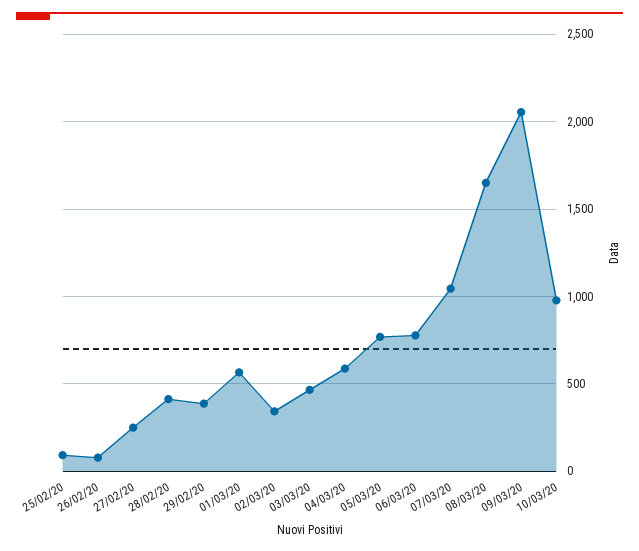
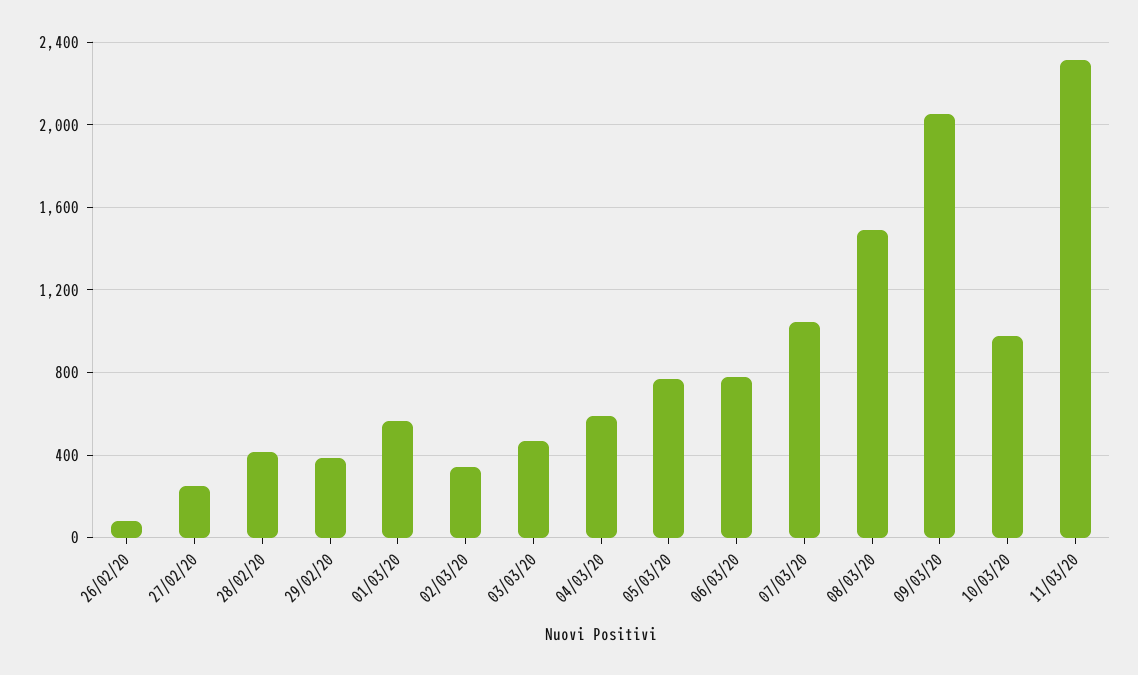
25/02/20: 100 -> none
08/03/20: 1650 -> 1500
11/03/20: none -> 2300

